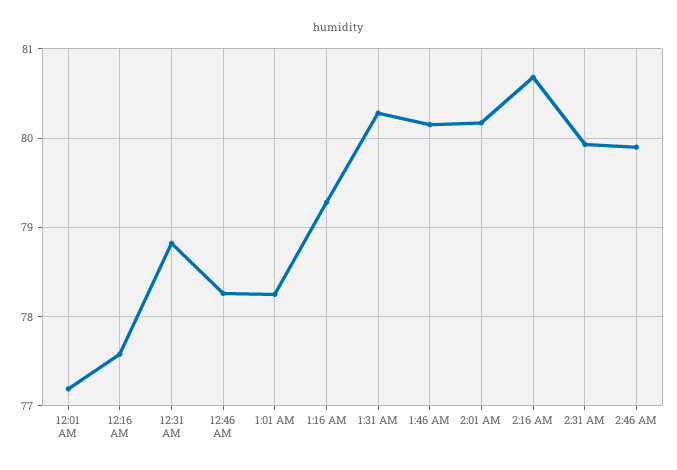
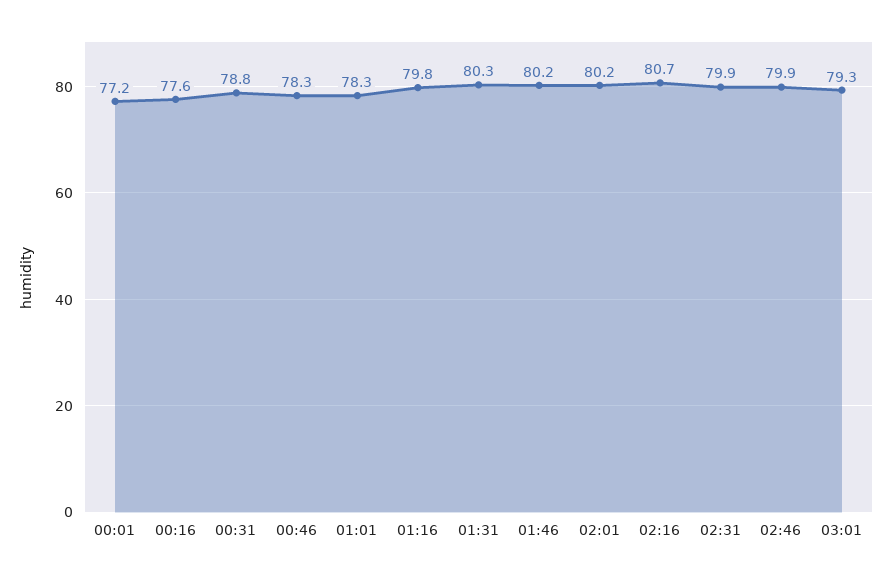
1:16 AM: 79.3 -> 79.8
03:01: none -> 79.3

